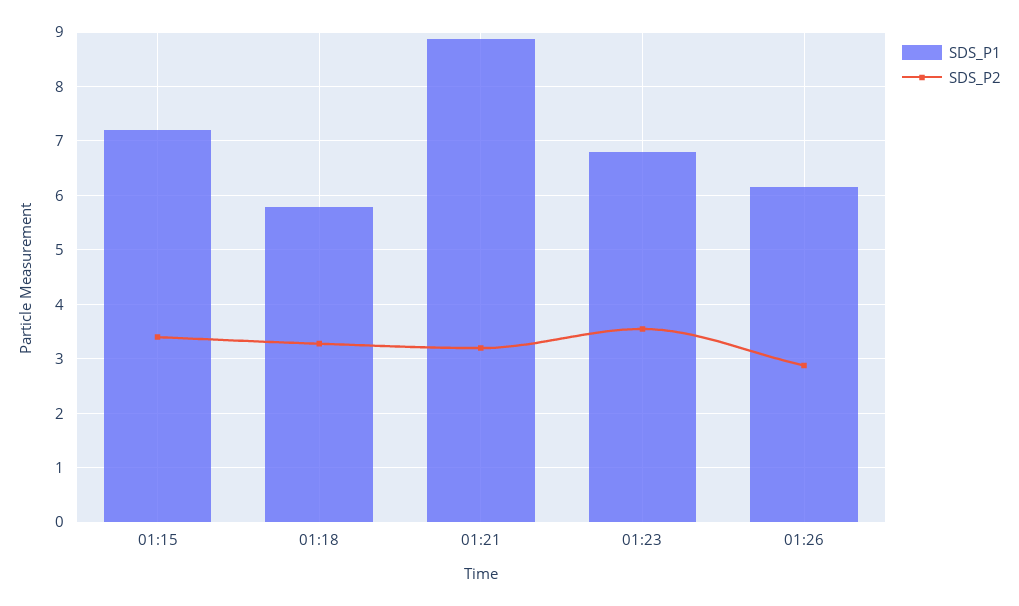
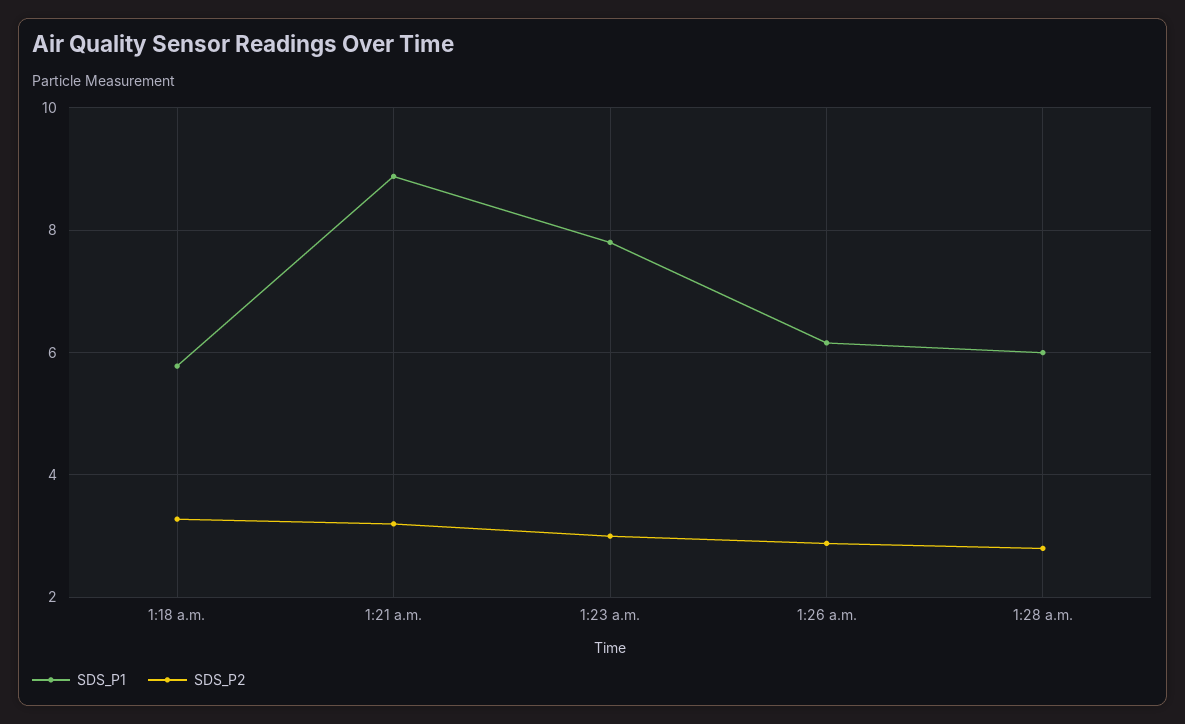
SDS_P1, 01:15: 7.2 -> none
SDS_P2, 01:15: 3.4 -> none
SDS_P1, 01:23: 6.8 -> 7.8
SDS_P2, 01:23: 3.6 -> 3
SDS_P1, 1:28 a.m.: none -> 6
SDS_P2, 1:28 a.m.: none -> 2.8

